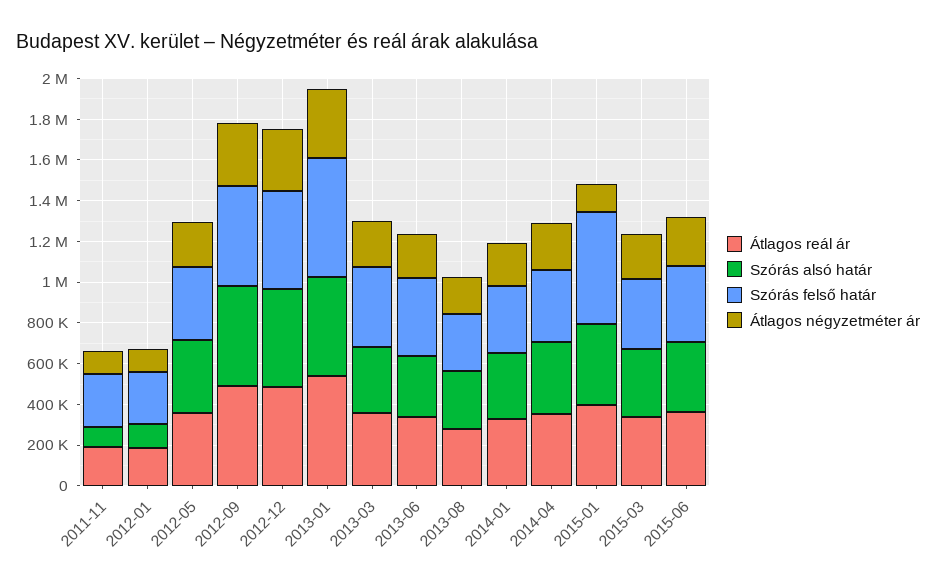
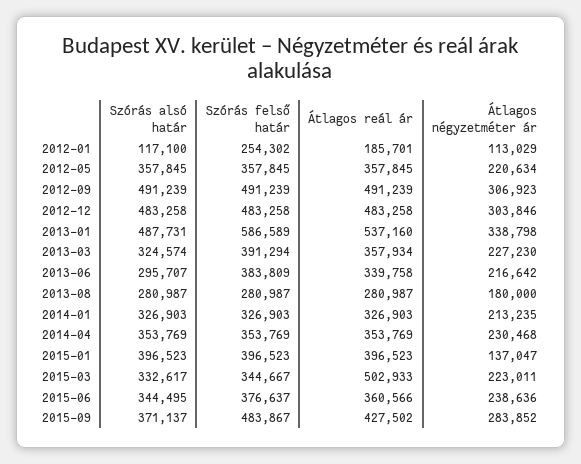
Átlagos reál ár, 2011-11: 200000 -> none
Szórás alsó határ, 2011-11: 100000 -> none
Szórás felső határ, 2011-11: 250000 -> none
Átlagos négyzetméter ár, 2011-11: 100000 -> none
Szórás felső határ, 2015-01: 550000 -> 396523
Átlagos reál ár, 2015-03: 350000 -> 502933
Szórás alsó határ, 2015-09: none -> 371137
Szórás felső határ, 2015-09: none -> 483867
Átlagos reál ár, 2015-09: none -> 427502
Átlagos négyzetméter ár, 2015-09: none -> 283852

